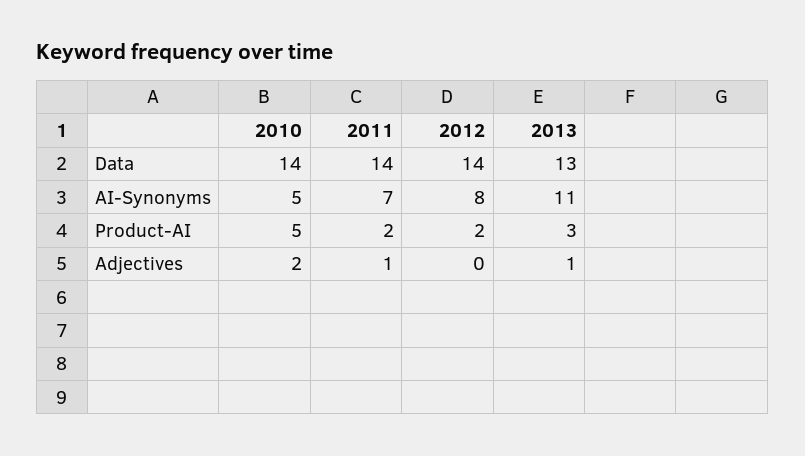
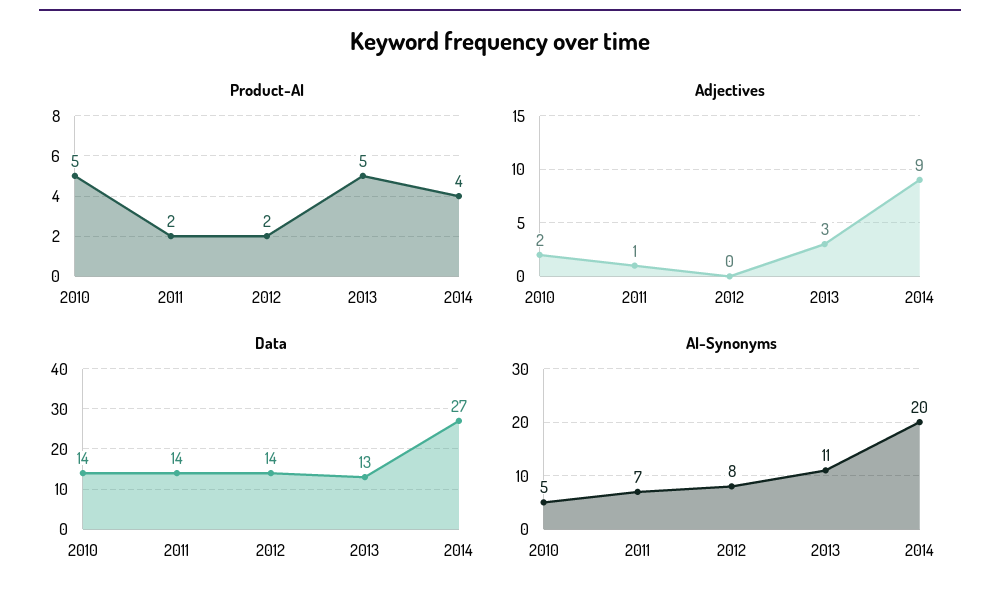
Product-AI, 2013: 3 -> 5
Adjectives, 2013: 1 -> 3
Product-AI, 2014: none -> 4
Adjectives, 2014: none -> 9
Data, 2014: none -> 27
AI-Synonyms, 2014: none -> 20

